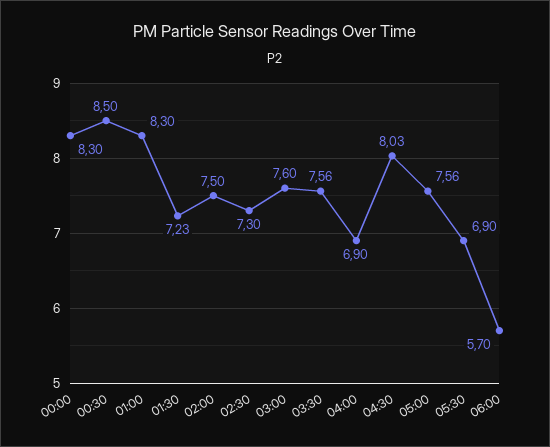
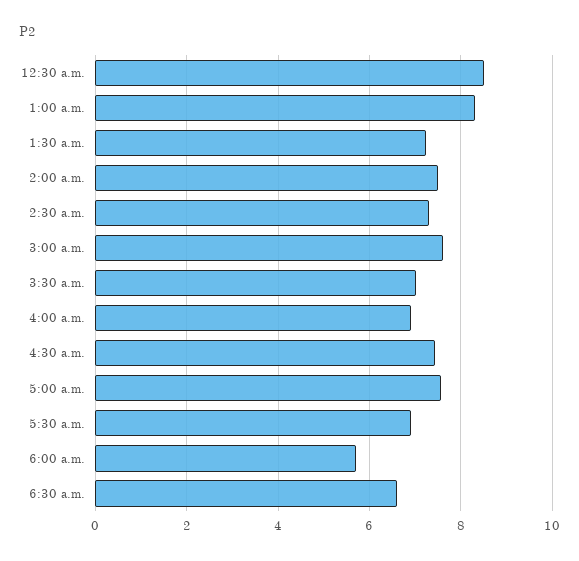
00:00: 8.3 -> none
03:30: 7.56 -> 7
04:30: 8.03 -> 7.4
6:30 a.m.: none -> 6.6

